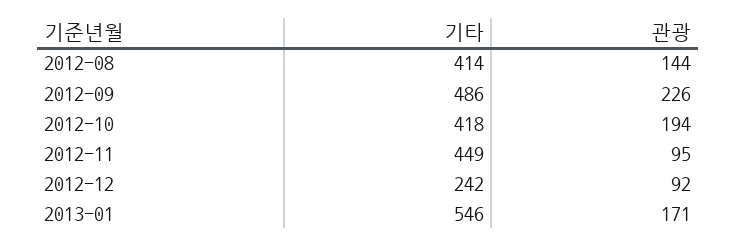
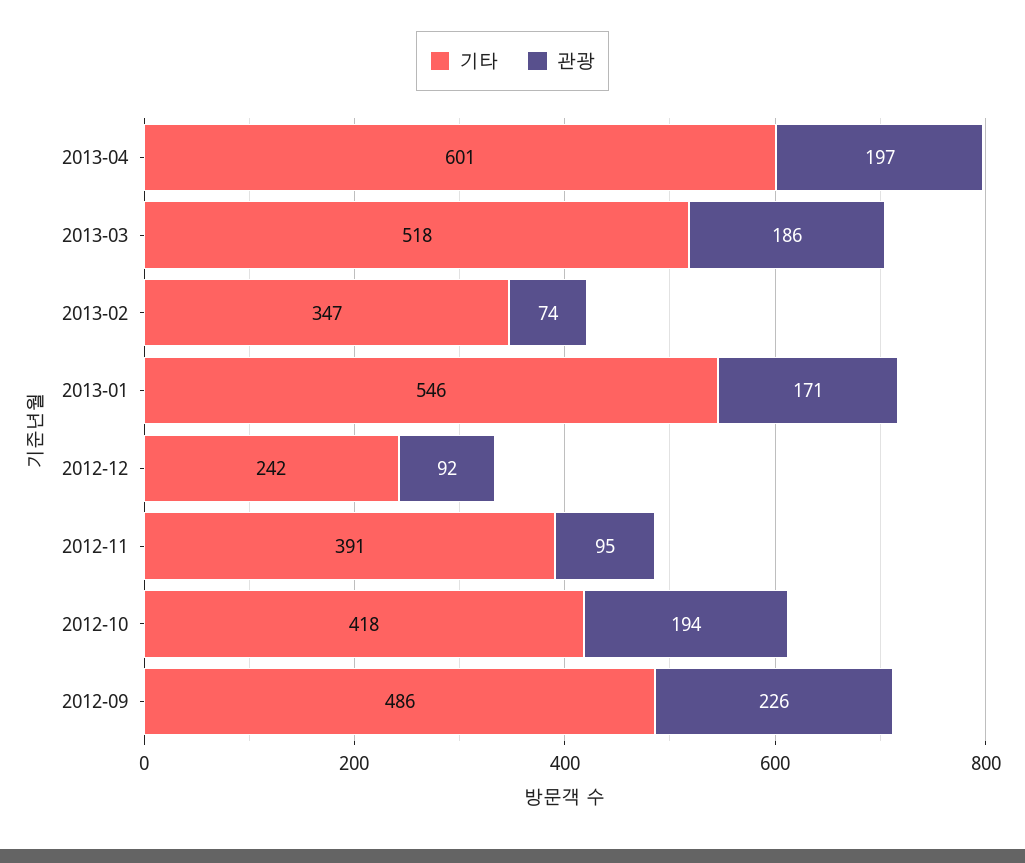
기타, 2012-08: 414 -> none
관광, 2012-08: 144 -> none
기타, 2012-11: 449 -> 391
기타, 2013-04: none -> 601
관광, 2013-04: none -> 197
기타, 2013-03: none -> 518
관광, 2013-03: none -> 186
기타, 2013-02: none -> 347
관광, 2013-02: none -> 74

